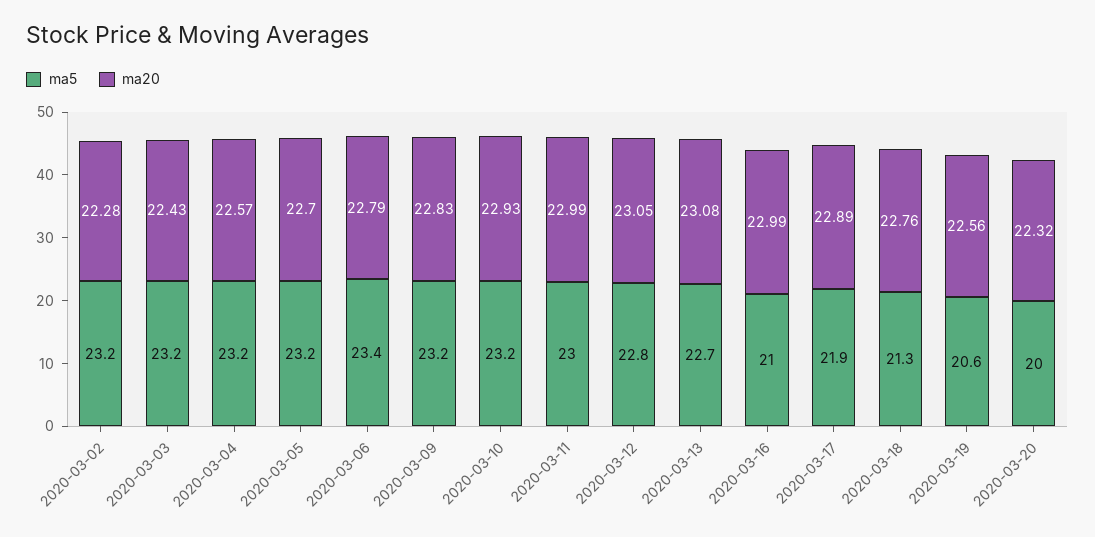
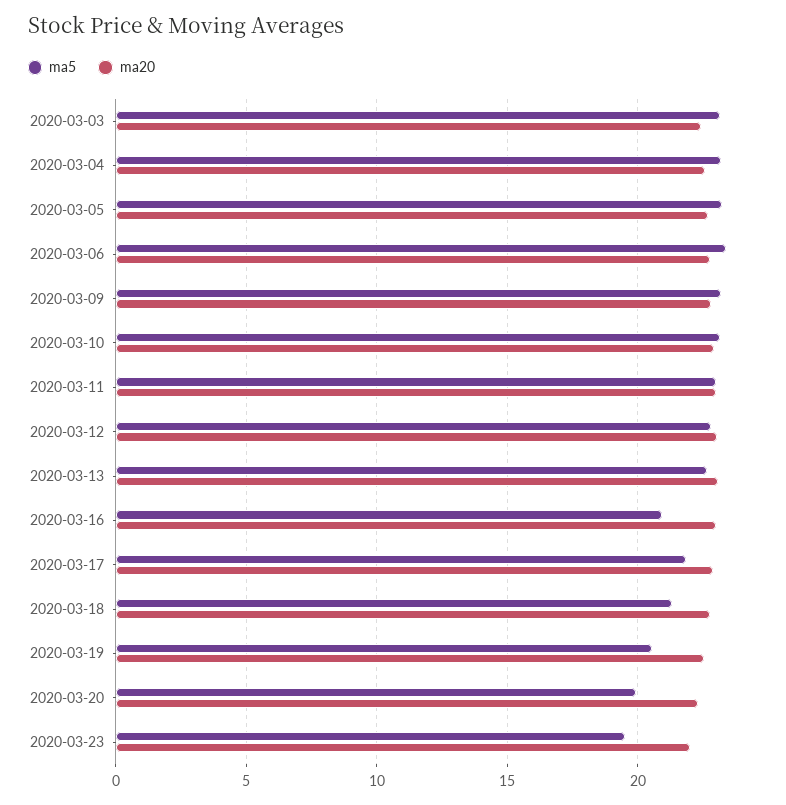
ma5, 2020-03-02: 23.2 -> none
ma20, 2020-03-02: 22.28 -> none
ma5, 2020-03-23: none -> 19.5
ma20, 2020-03-23: none -> 22

